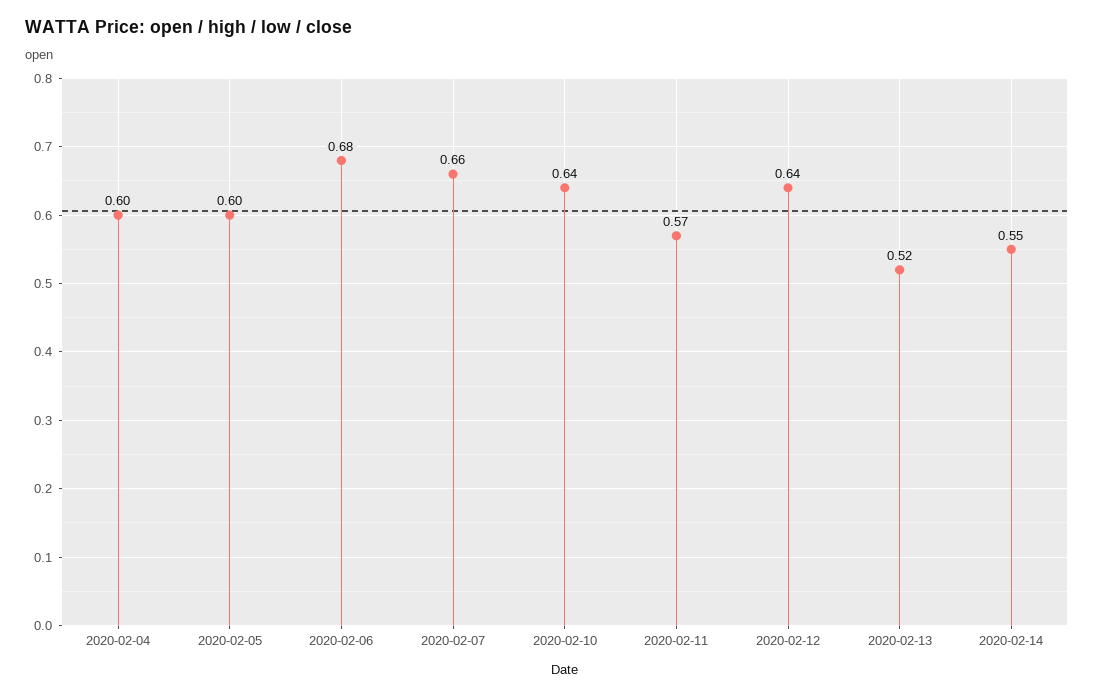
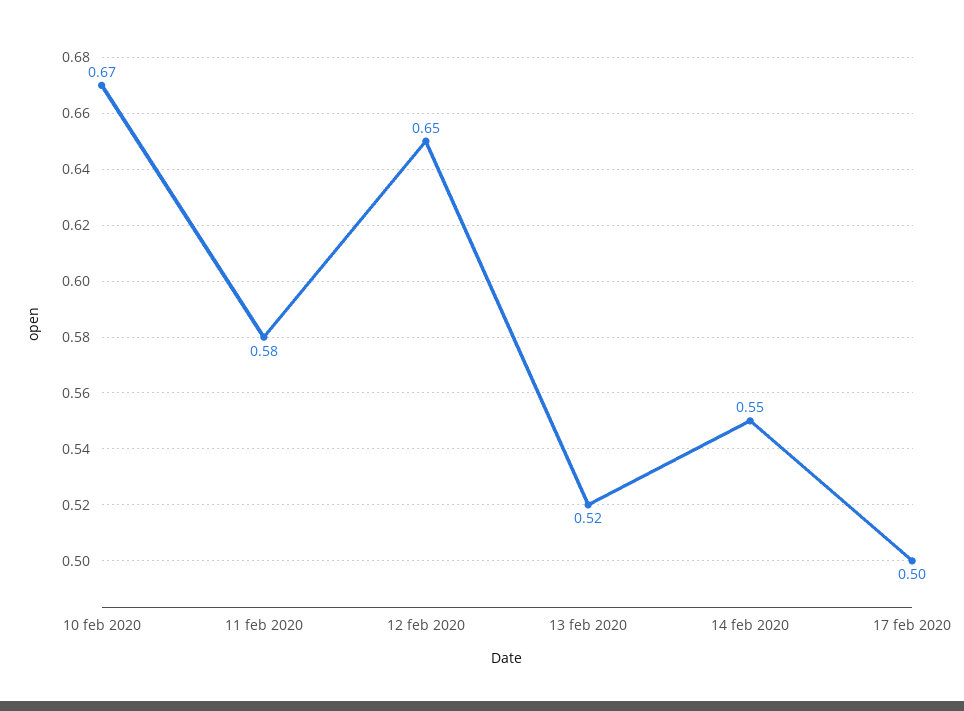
2020-02-04: 0.6 -> none
2020-02-05: 0.6 -> none
2020-02-06: 0.68 -> none
2020-02-07: 0.66 -> none
2020-02-10: 0.64 -> 0.67
2020-02-11: 0.57 -> 0.58
2020-02-12: 0.64 -> 0.65
17 feb 2020: none -> 0.5

